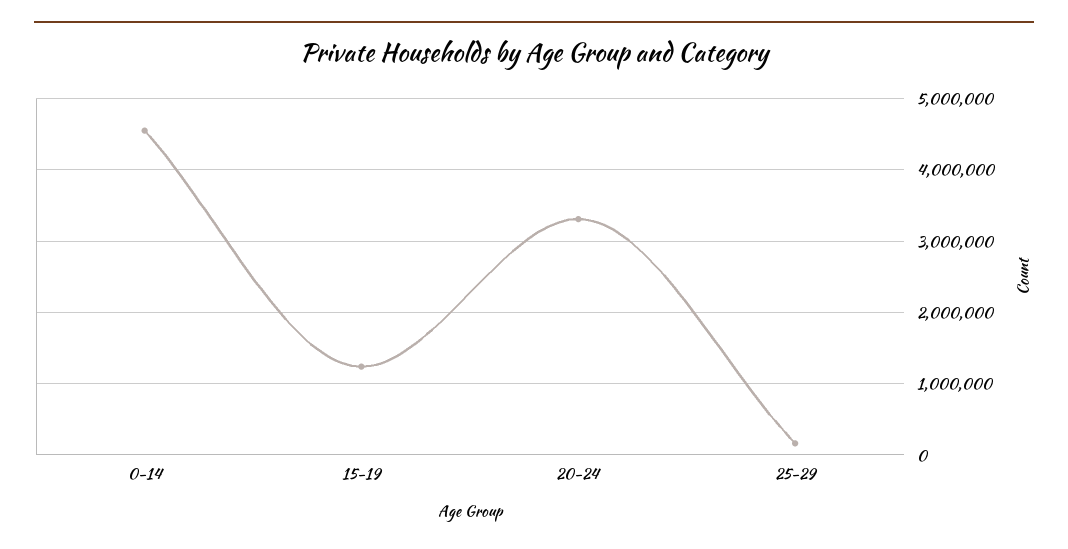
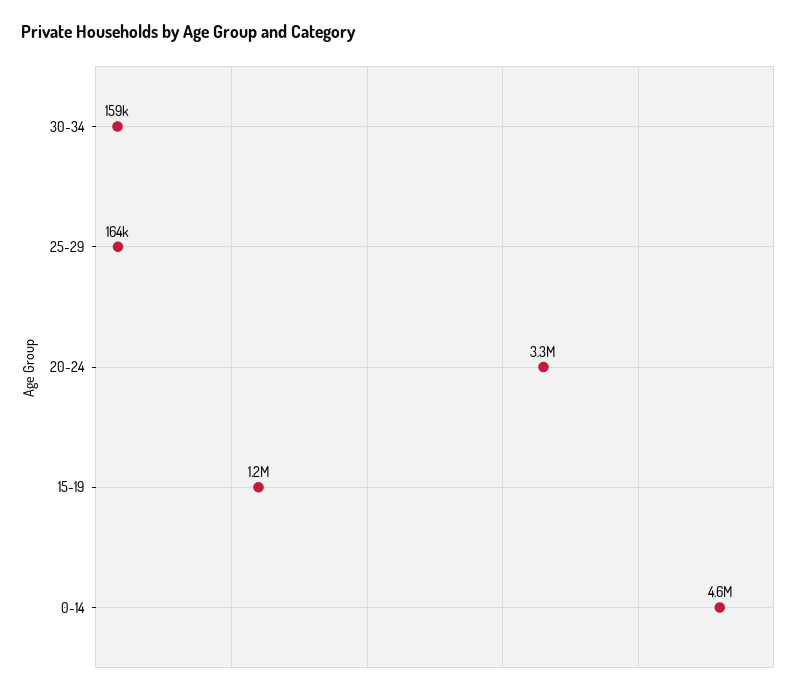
30-34: none -> 159000

